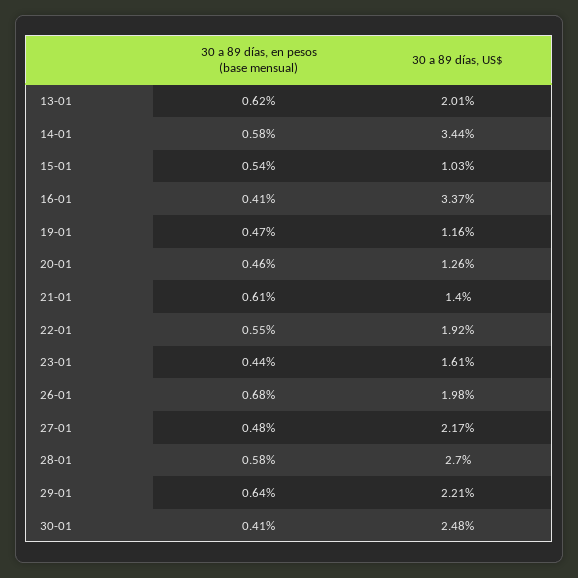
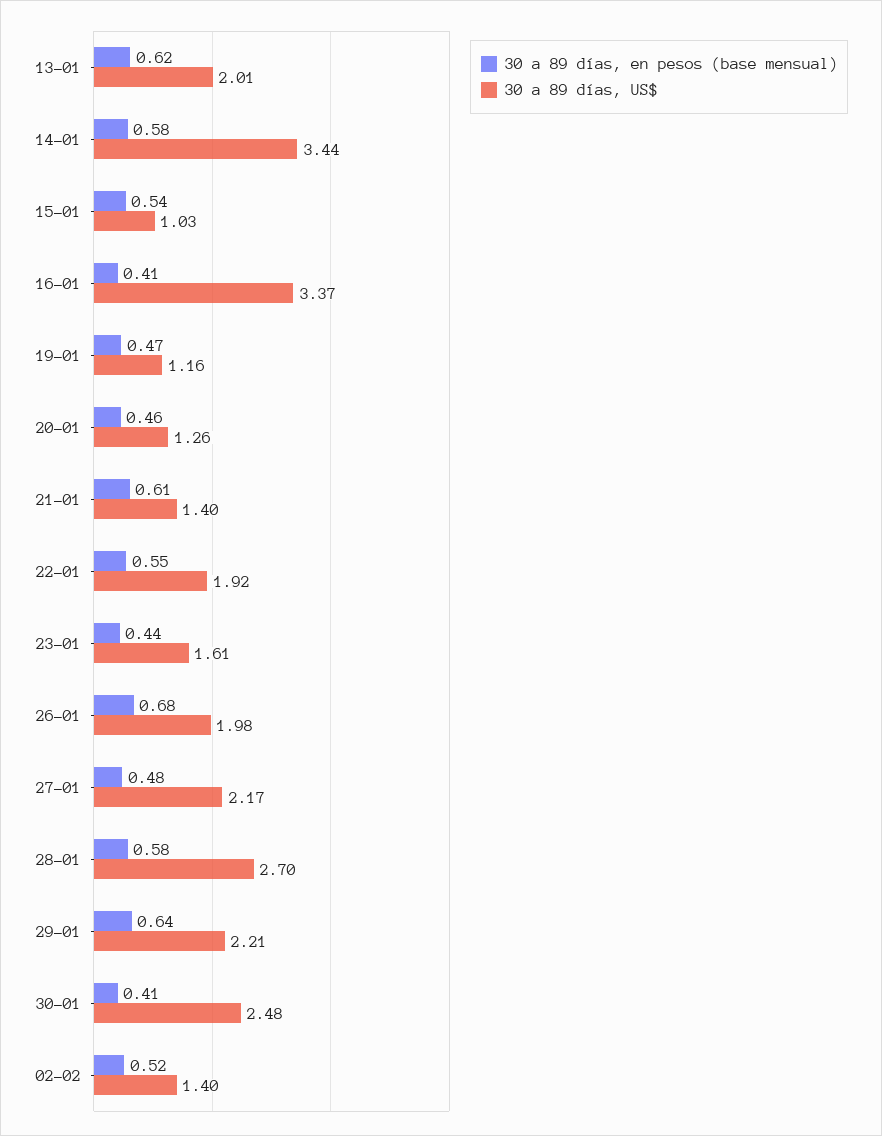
30 a 89 días, en pesos (base mensual), 02-02: none -> 0.52
30 a 89 días, US$, 02-02: none -> 1.4

